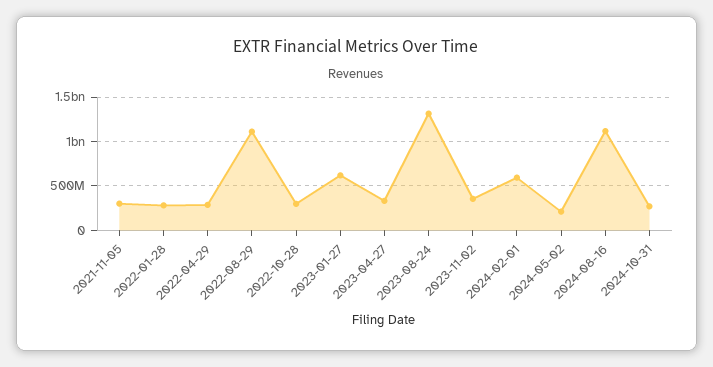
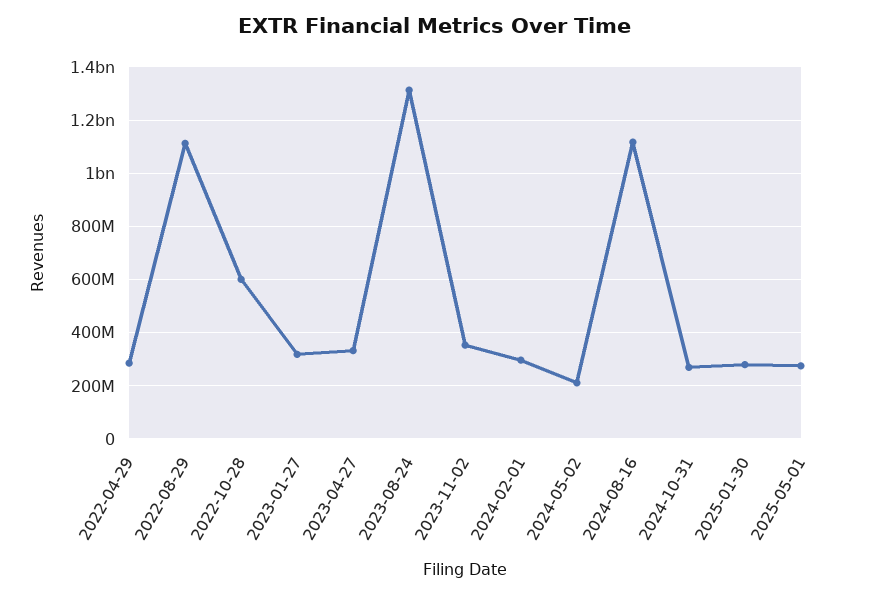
2021-11-05: 300000000 -> none
2022-01-28: 300000000 -> none
2022-10-28: 300000000 -> 600000000
2023-01-27: 600000000 -> 325000000
2024-02-01: 600000000 -> 300000000
2025-01-30: none -> 275000000
2025-05-01: none -> 275000000

